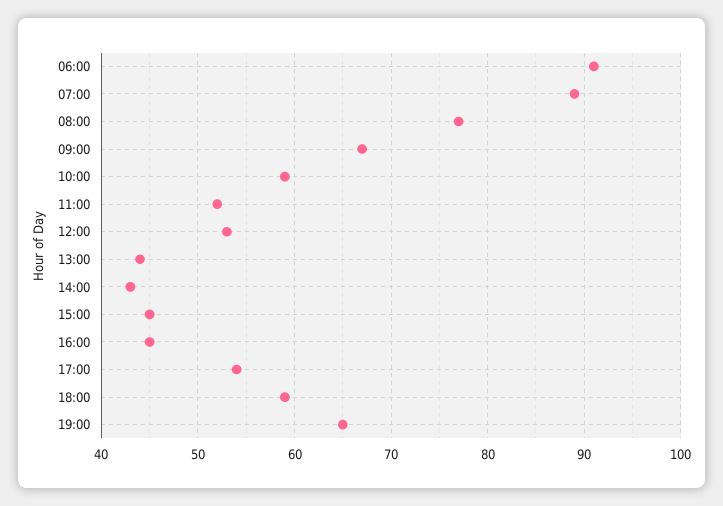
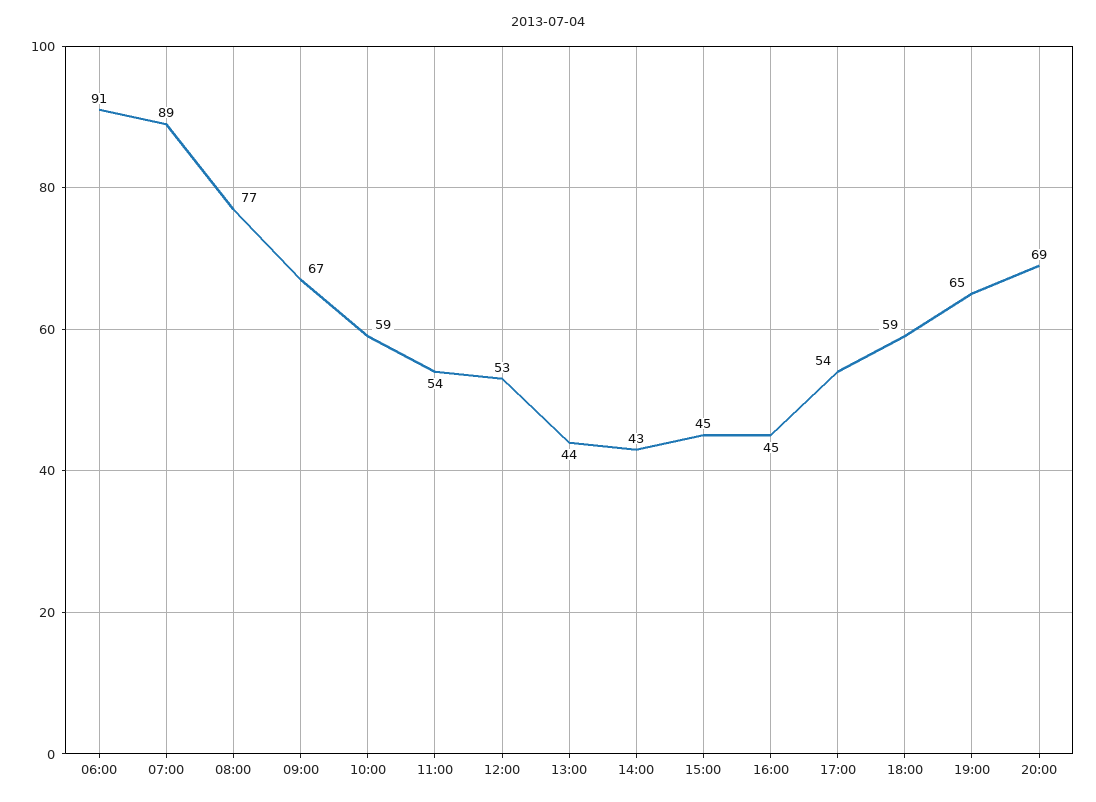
11:00: 52 -> 54
20:00: none -> 69

